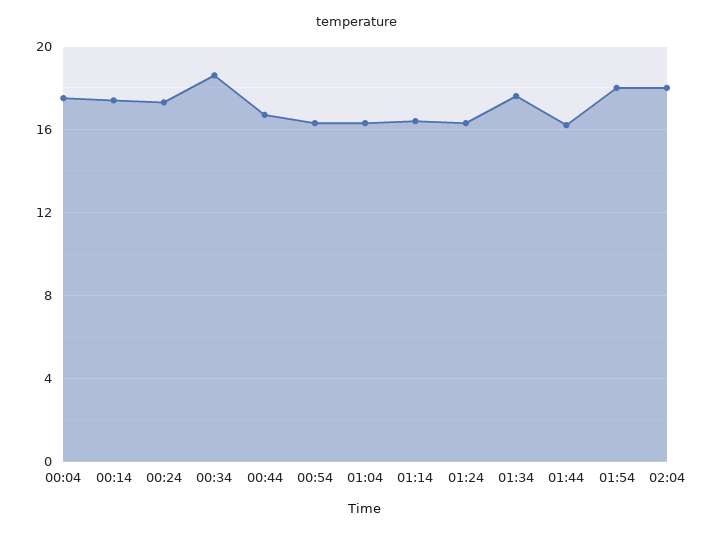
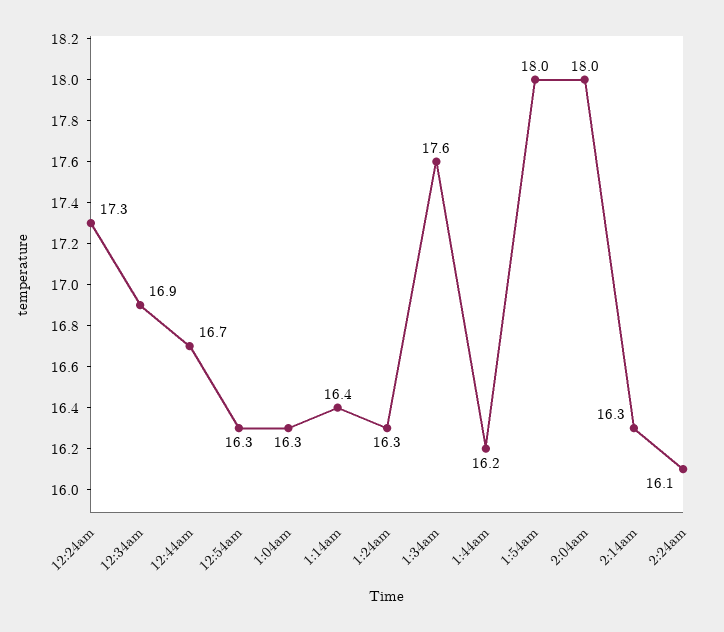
00:04: 17.5 -> none
00:14: 17.5 -> none
00:34: 18.5 -> 16.9
2:14am: none -> 16.3
2:24am: none -> 16.1

